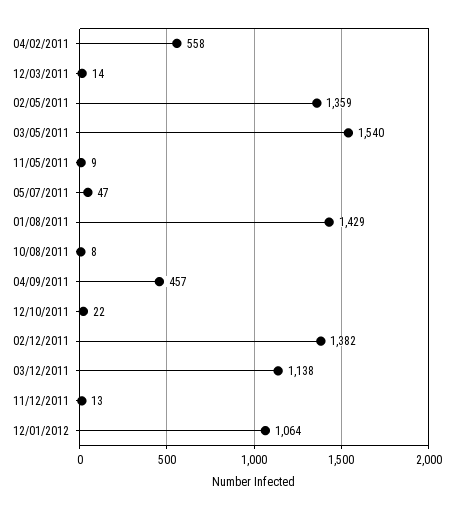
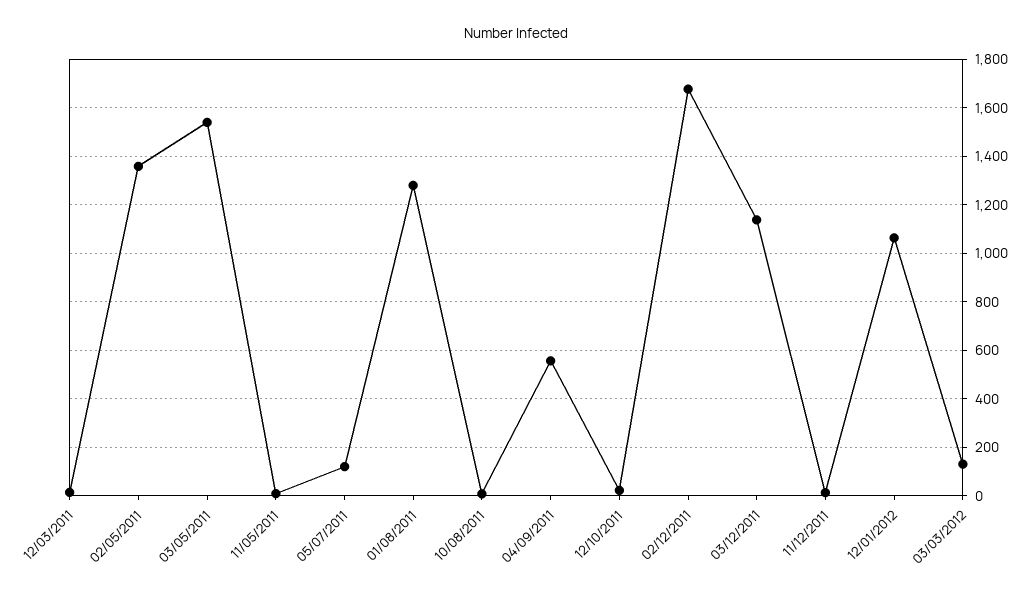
04/02/2011: 558 -> none
05/07/2011: 47 -> 125
01/08/2011: 1429 -> 1275
04/09/2011: 457 -> 550
02/12/2011: 1382 -> 1675
03/03/2012: none -> 125

